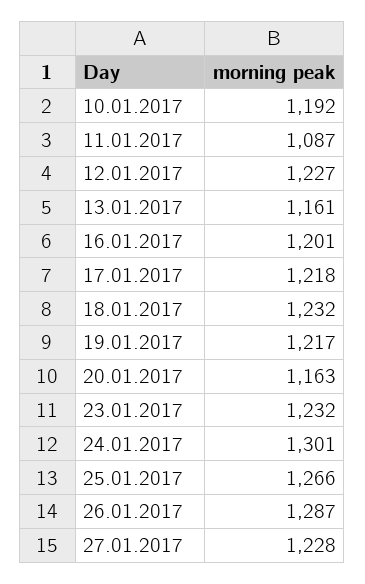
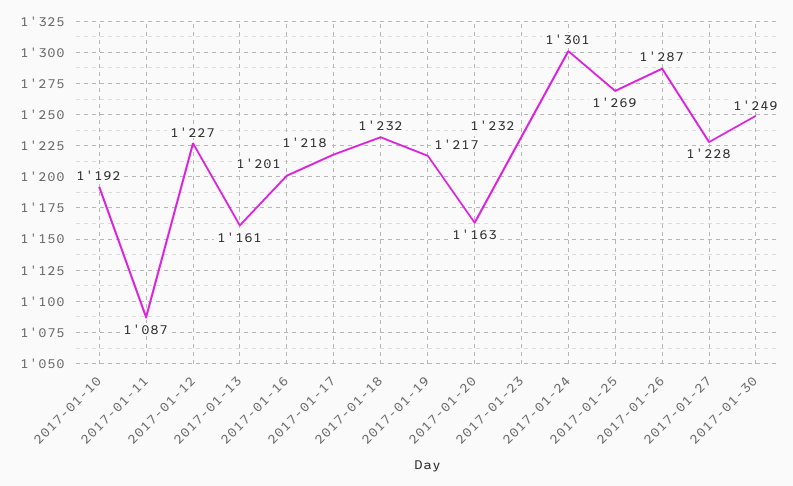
25.01.2017: 1266 -> 1269
2017-01-30: none -> 1249

